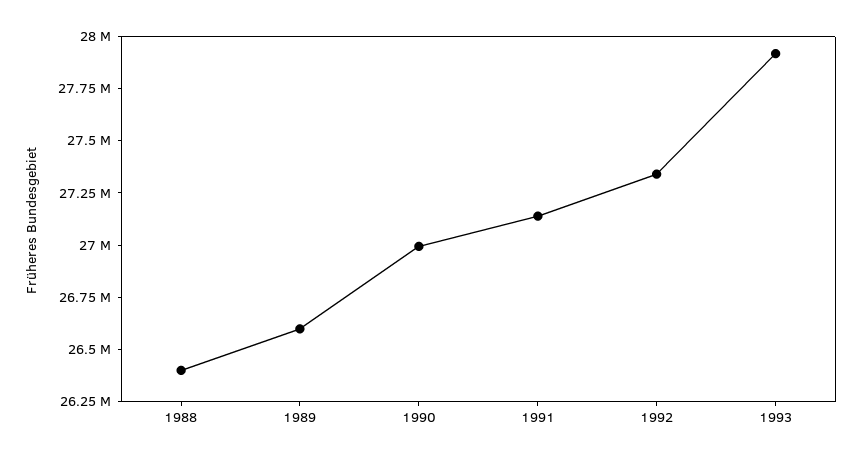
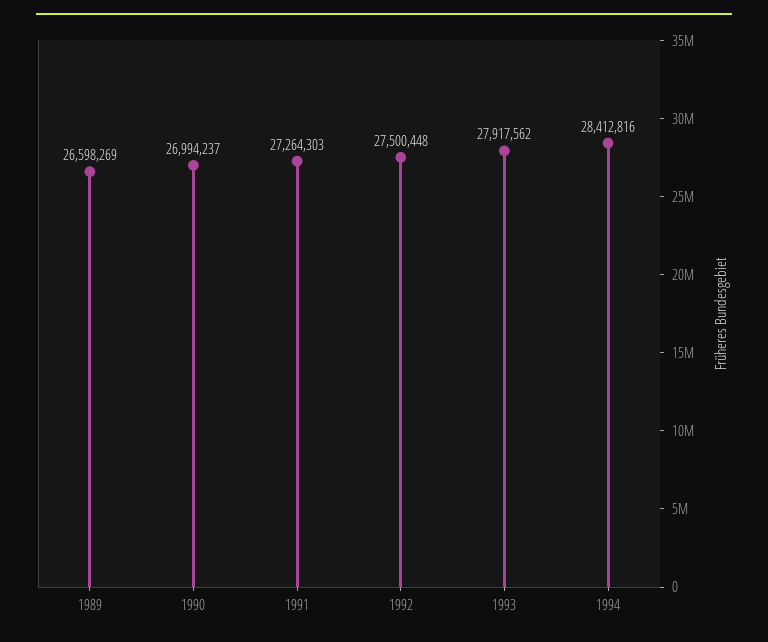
1988: 26400000 -> none
1991: 27150000 -> 27264303
1992: 27350000 -> 27500448
1994: none -> 28412816

